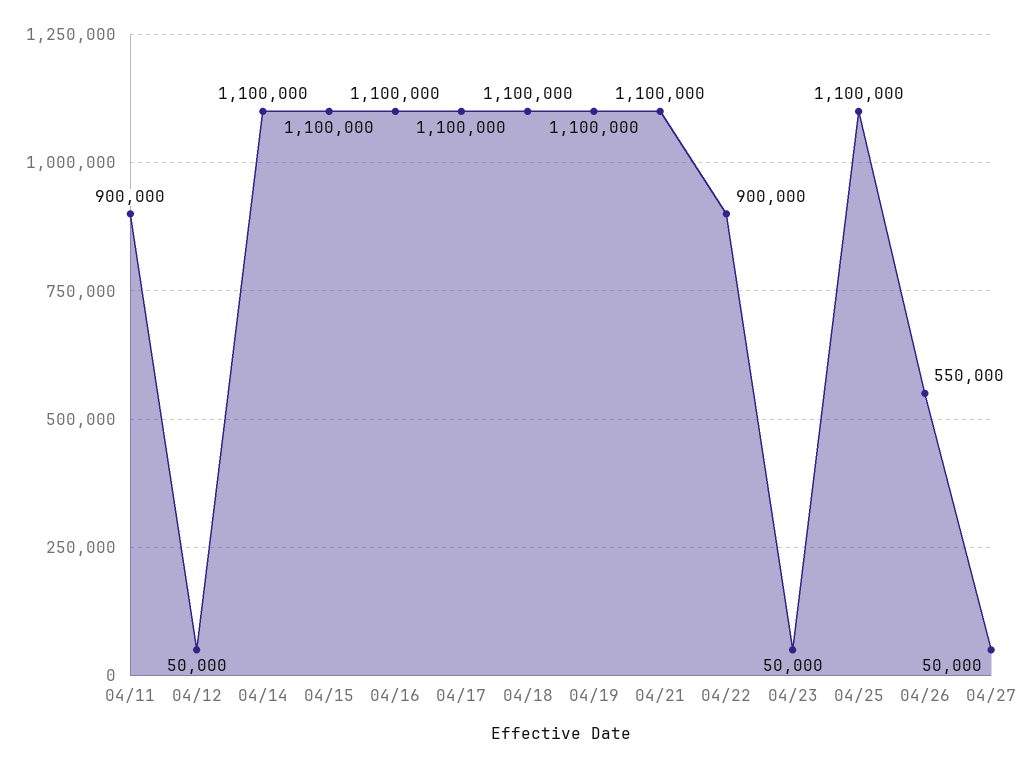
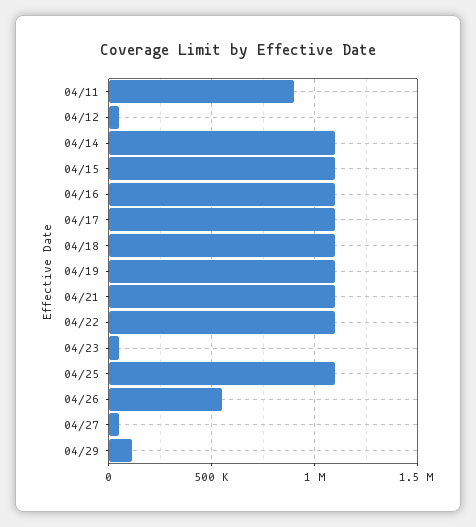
04/22: 900000 -> 1100000
04/29: none -> 100000

